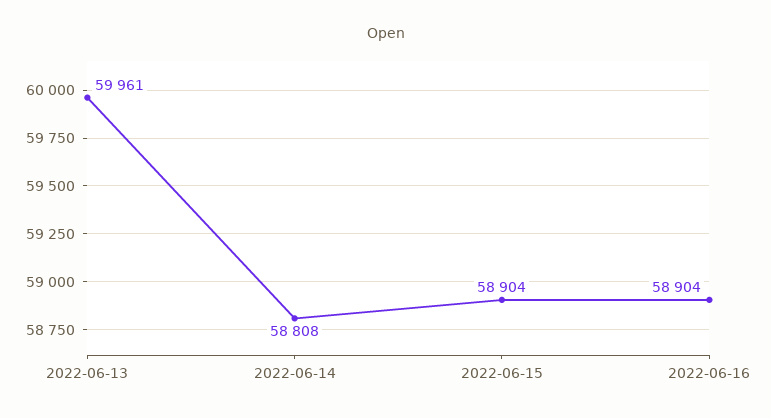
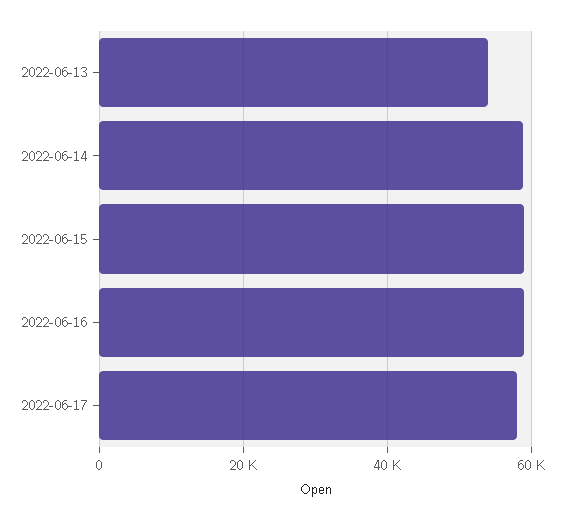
2022-06-13: 59961 -> 54000
2022-06-17: none -> 58000

